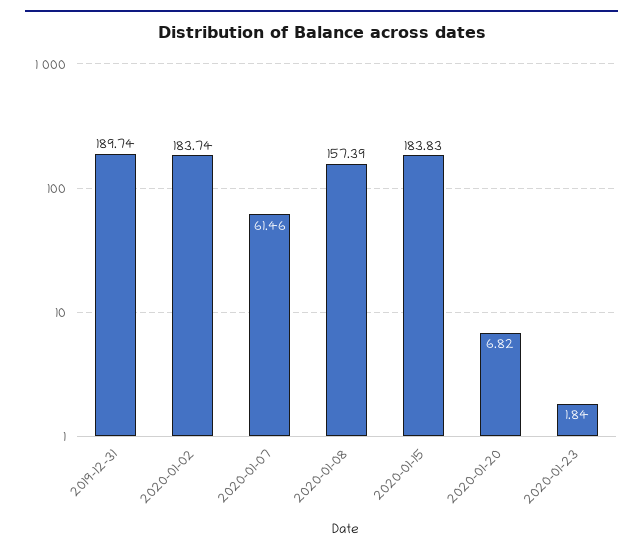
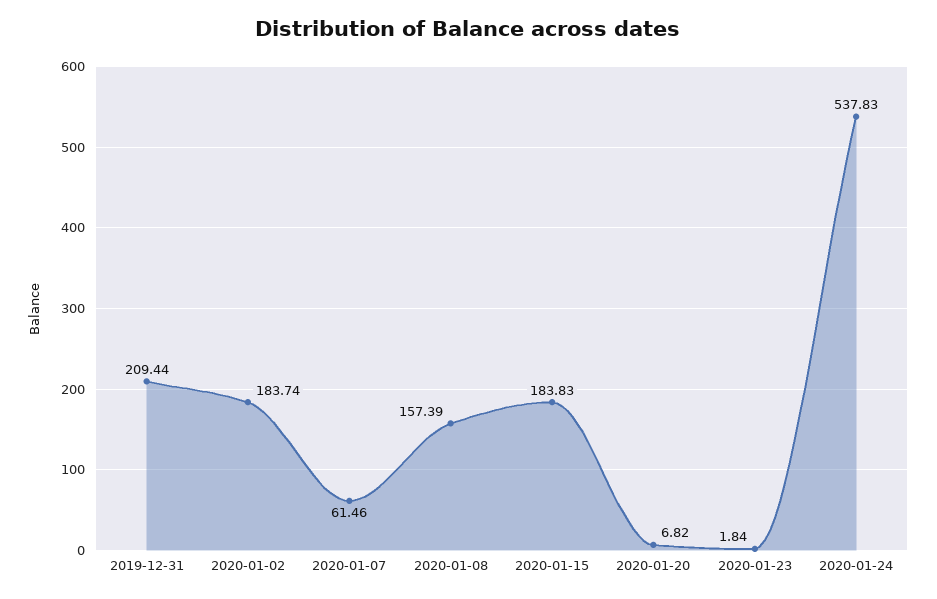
2019-12-31: 189.74 -> 209.44
2020-01-24: none -> 537.83

